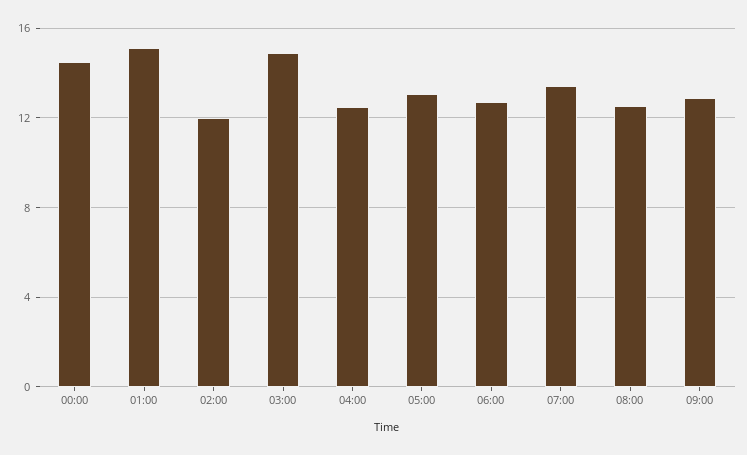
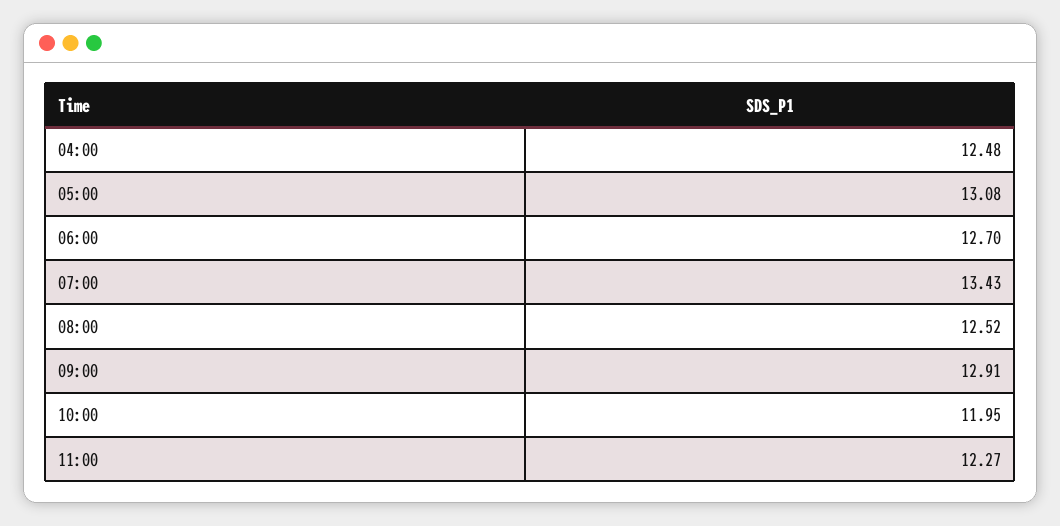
00:00: 14.5 -> none
01:00: 15 -> none
02:00: 12 -> none
03:00: 15 -> none
10:00: none -> 11.95
11:00: none -> 12.27

